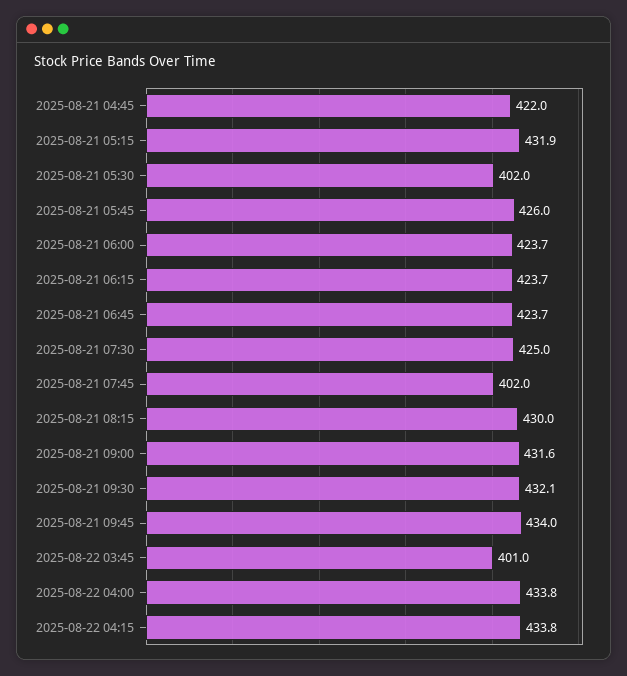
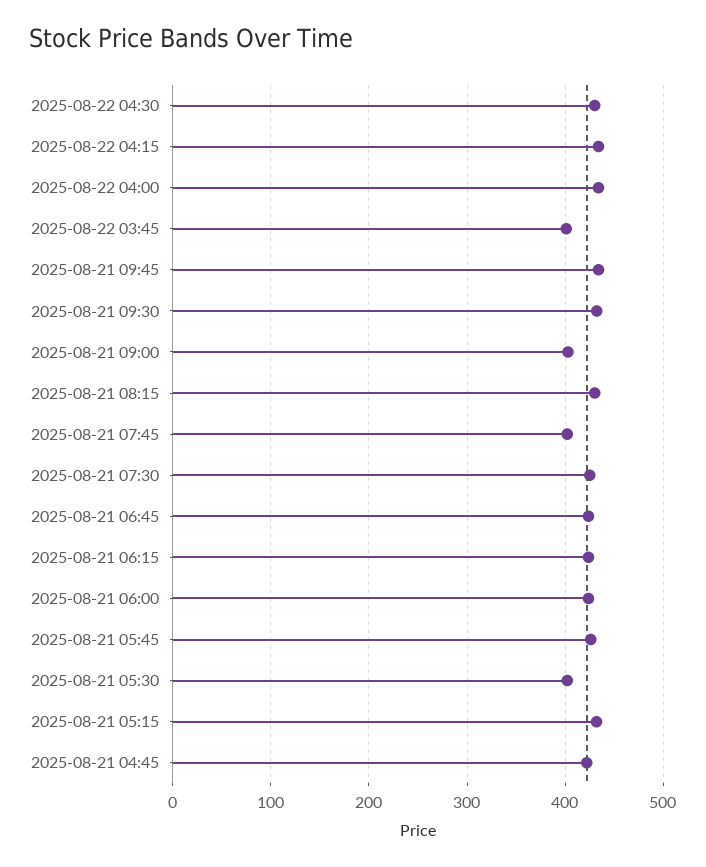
2025-08-21 09:00: 431.6 -> 400
2025-08-22 04:30: none -> 430

